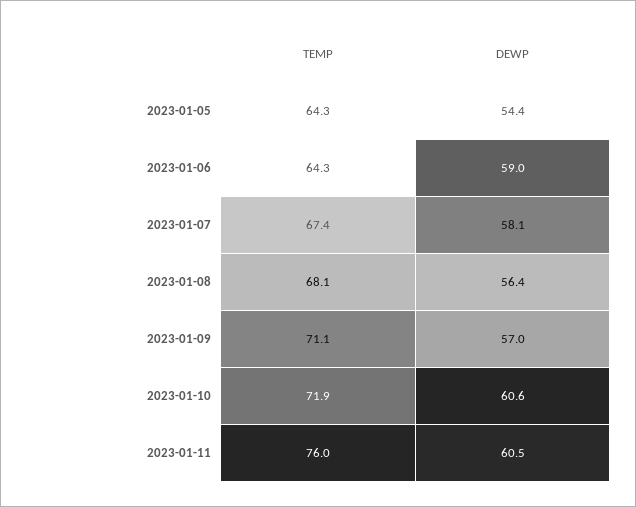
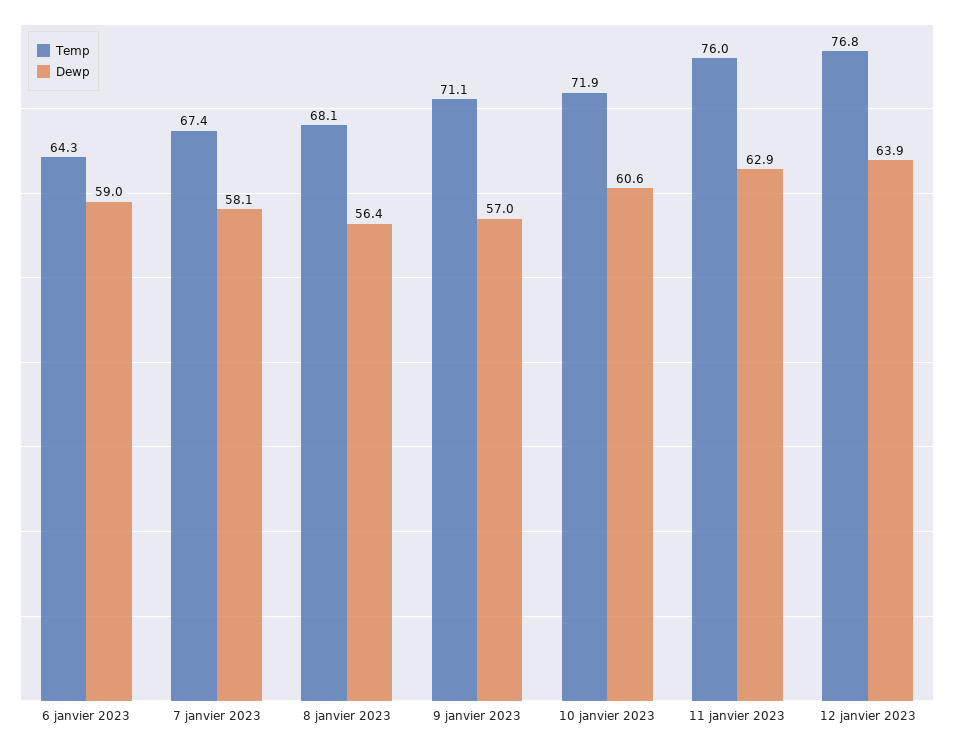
TEMP, 2023-01-05: 64.3 -> none
DEWP, 2023-01-05: 54.4 -> none
DEWP, 2023-01-11: 60.5 -> 62.9
TEMP, 12 janvier 2023: none -> 76.8
DEWP, 12 janvier 2023: none -> 63.9

